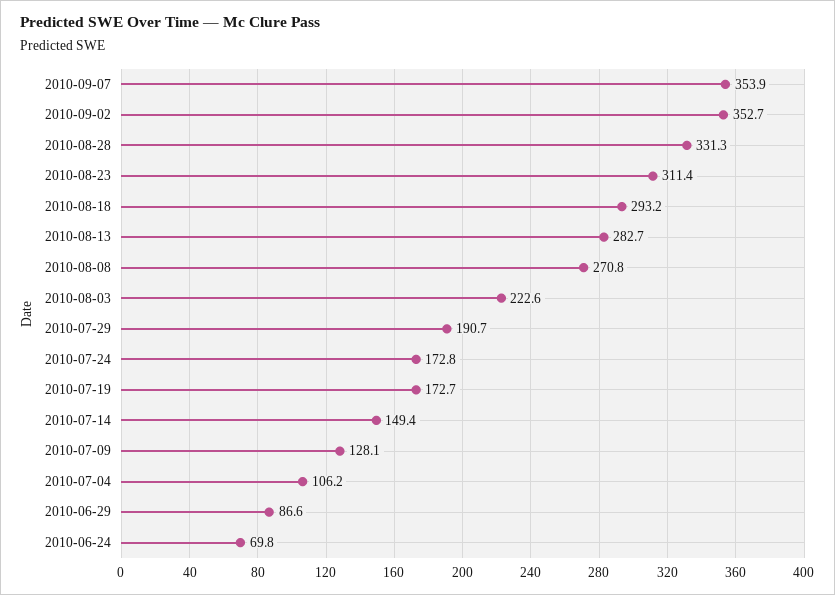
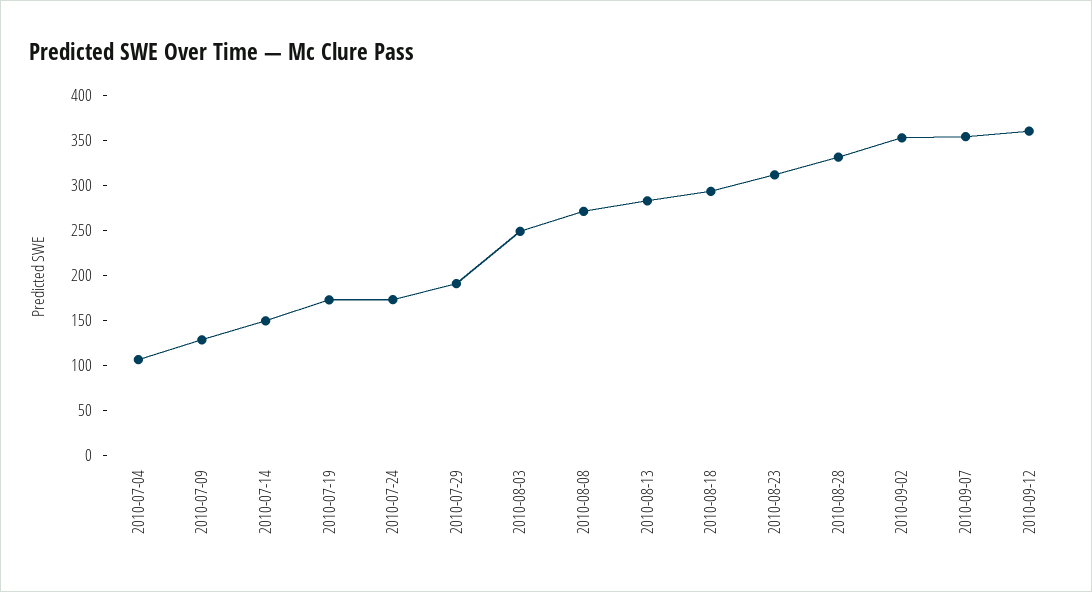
2010-08-03: 222.6 -> 250
2010-06-29: 86.6 -> none
2010-06-24: 69.8 -> none
2010-09-12: none -> 360

